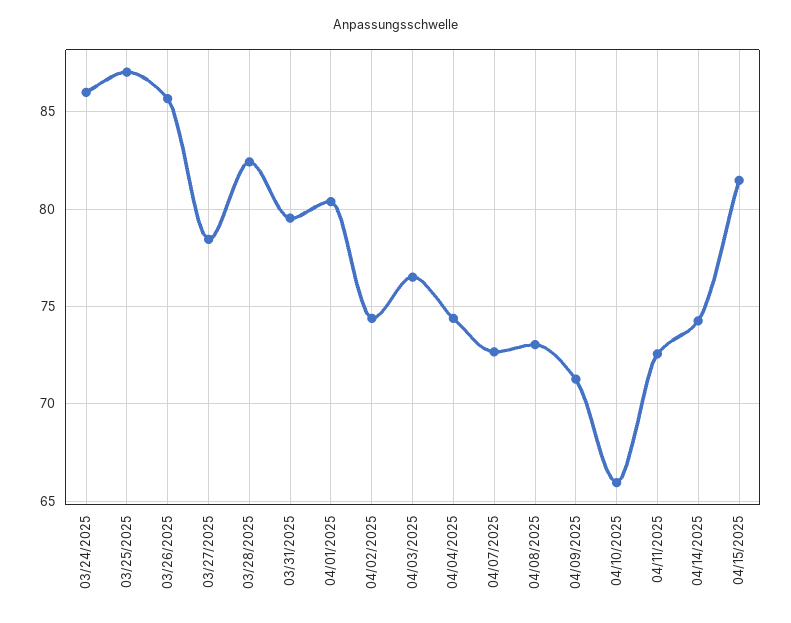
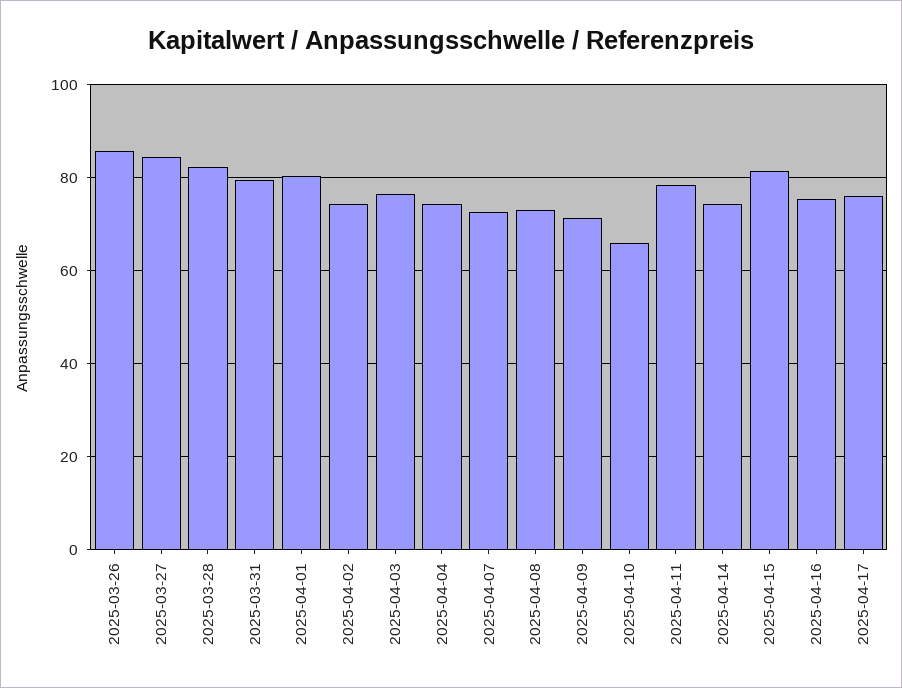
03/24/2025: 86 -> none
03/25/2025: 87 -> none
03/27/2025: 78.5 -> 84
04/11/2025: 72.5 -> 78
2025-04-16: none -> 76
2025-04-17: none -> 76

